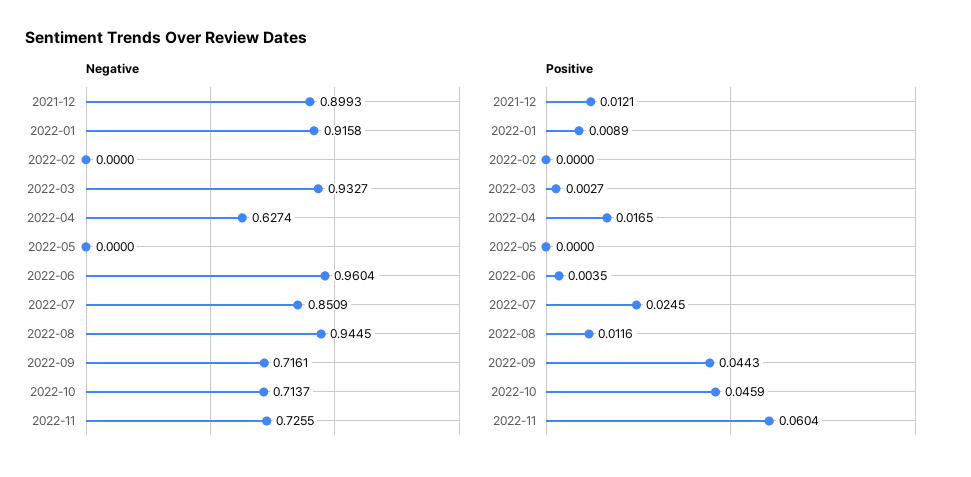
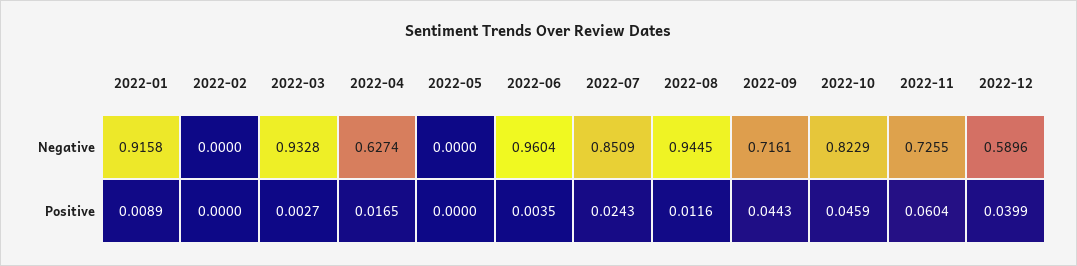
Negative, 2021-12: 0.8993 -> none
Negative, 2022-03: 0.9327 -> 0.9328
Negative, 2022-10: 0.7137 -> 0.8229
Positive, 2021-12: 0.0121 -> none
Positive, 2022-07: 0.0245 -> 0.0243
Negative, 2022-12: none -> 0.5896
Positive, 2022-12: none -> 0.0399

